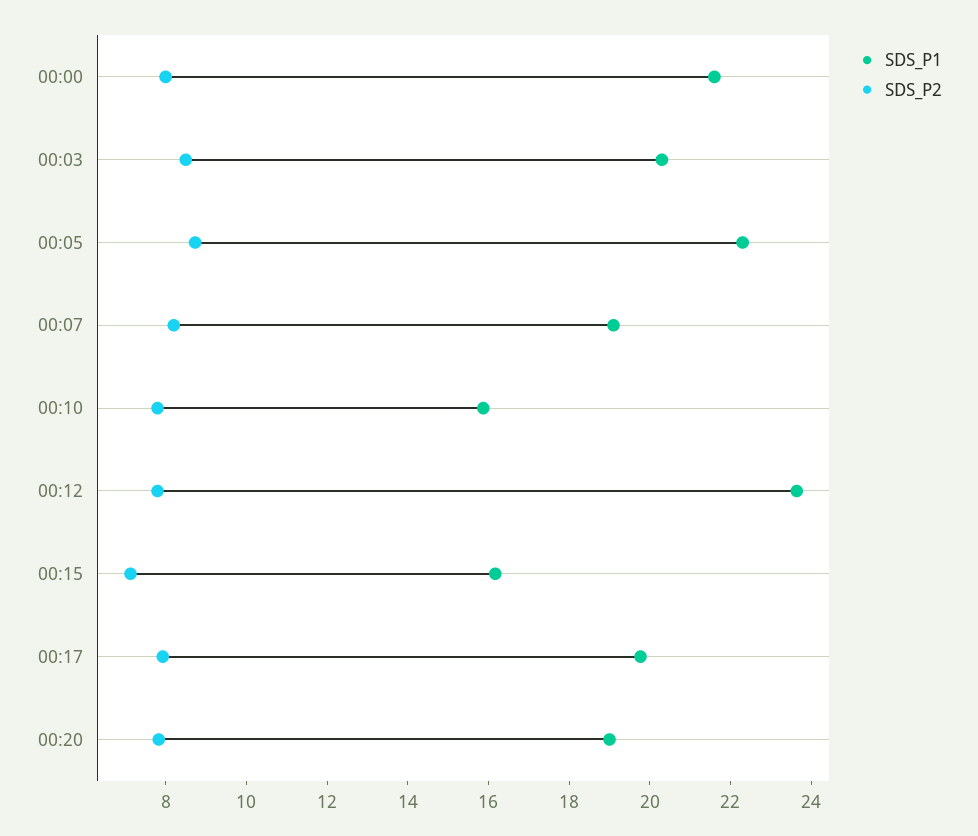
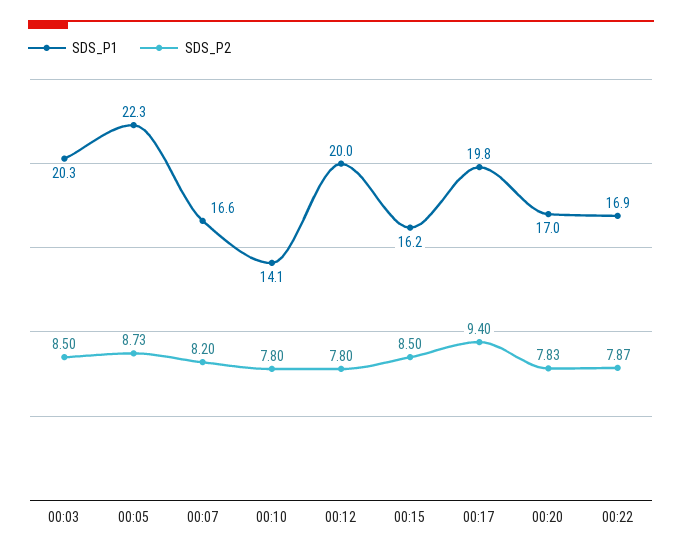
SDS_P1, 00:00: 21.5 -> none
SDS_P2, 00:00: 8 -> none
SDS_P1, 00:07: 19 -> 16.6
SDS_P1, 00:10: 16 -> 14.1
SDS_P1, 00:12: 23.5 -> 20
SDS_P2, 00:15: 7 -> 8.5
SDS_P2, 00:17: 8 -> 9.4
SDS_P1, 00:20: 19 -> 17
SDS_P1, 00:22: none -> 16.9
SDS_P2, 00:22: none -> 7.87

